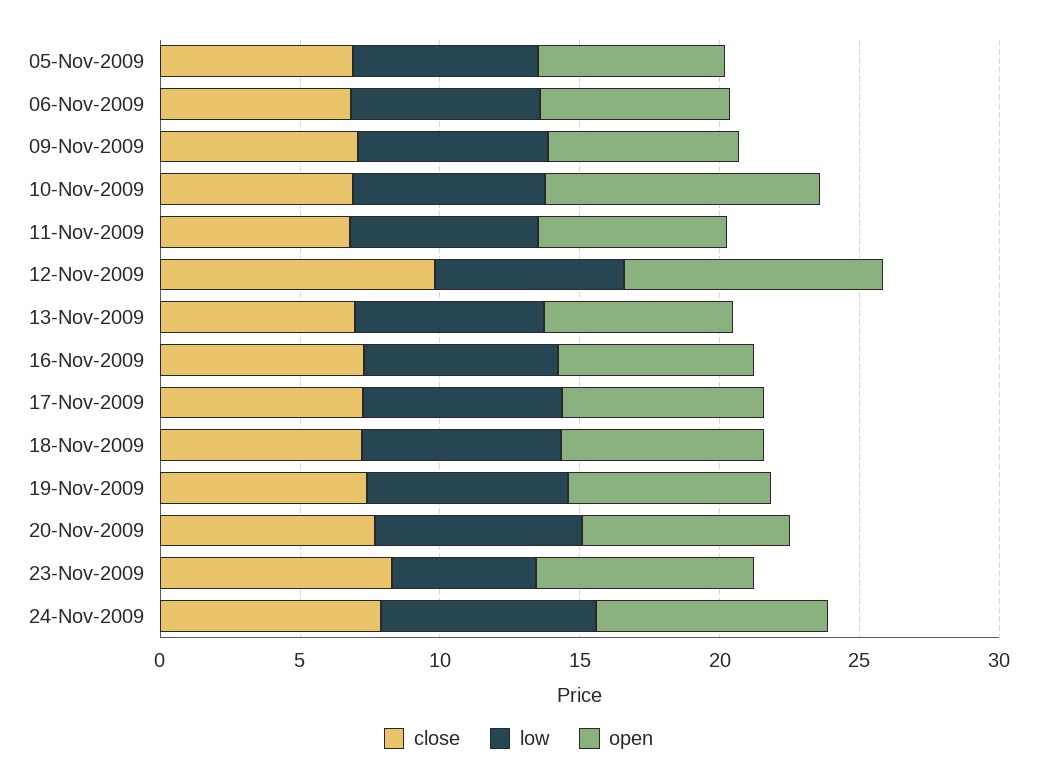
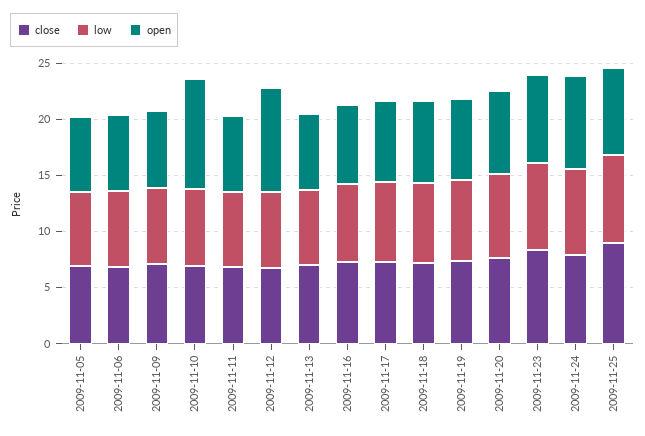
close, 12-Nov-2009: 10 -> 7
low, 23-Nov-2009: 5 -> 8
close, 2009-11-25: none -> 9
low, 2009-11-25: none -> 8
open, 2009-11-25: none -> 8

